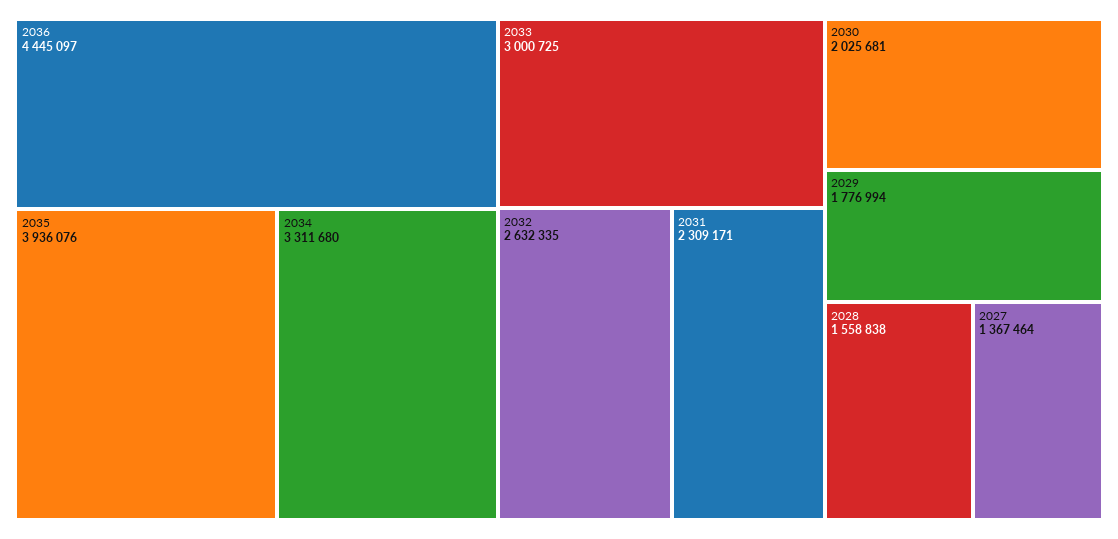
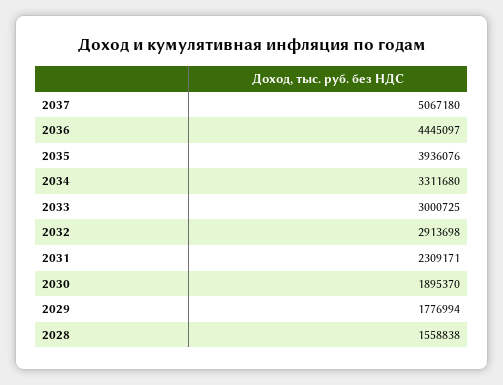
2032: 2632335 -> 2913698
2030: 2025681 -> 1895370
2027: 1367464 -> none
2037: none -> 5067180

